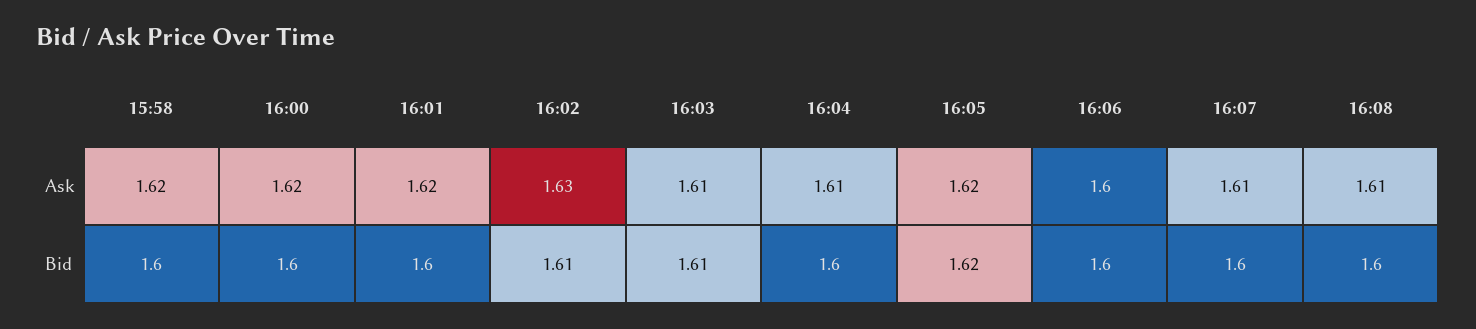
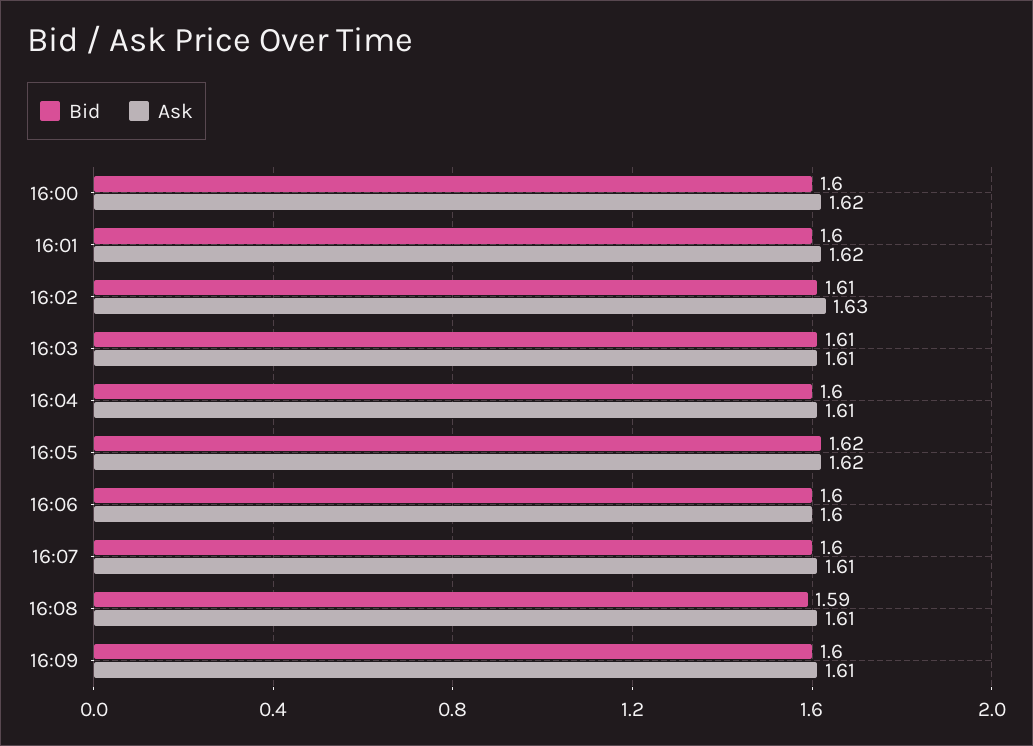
Ask, 15:58: 1.62 -> none
Bid, 15:58: 1.6 -> none
Bid, 16:08: 1.6 -> 1.59
Bid, 16:09: none -> 1.6
Ask, 16:09: none -> 1.61

